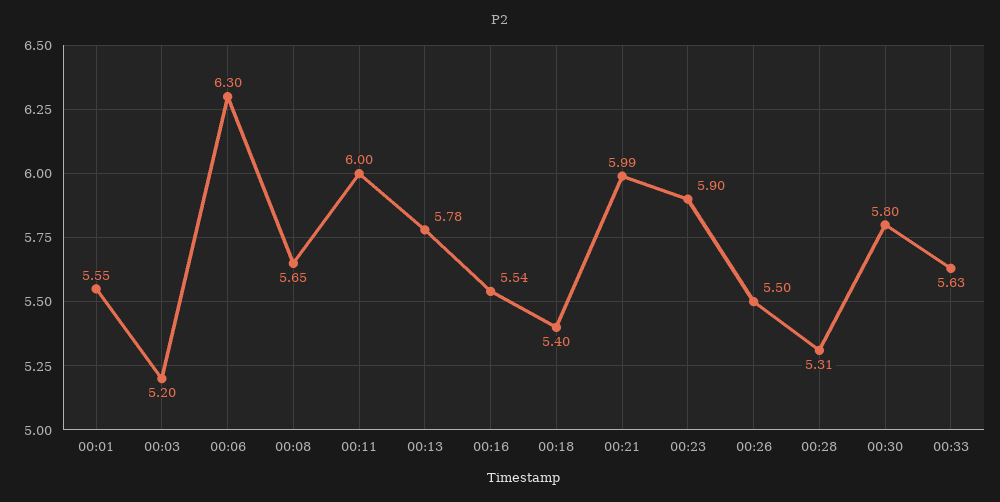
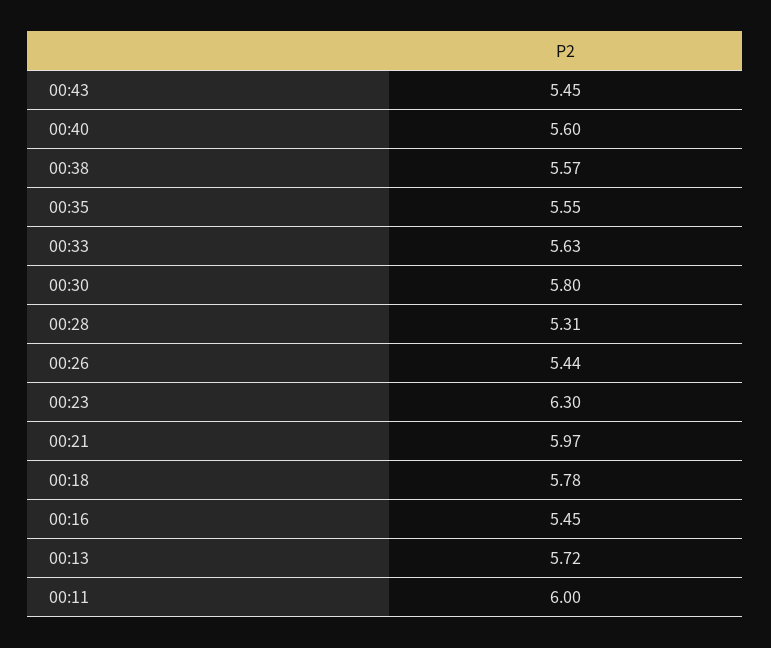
00:01: 5.55 -> none
00:03: 5.2 -> none
00:06: 6.3 -> none
00:08: 5.65 -> none
00:13: 5.78 -> 5.72
00:16: 5.54 -> 5.45
00:18: 5.4 -> 5.78
00:21: 5.99 -> 5.97
00:23: 5.9 -> 6.3
00:26: 5.5 -> 5.44
00:43: none -> 5.45
00:40: none -> 5.6
00:38: none -> 5.57
00:35: none -> 5.55

